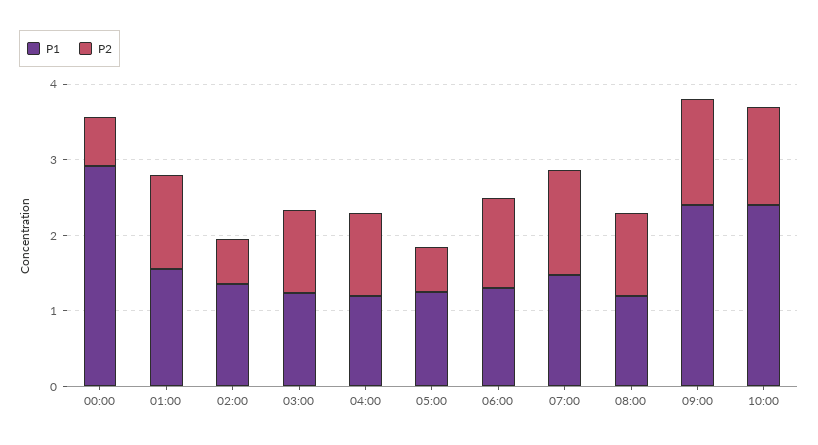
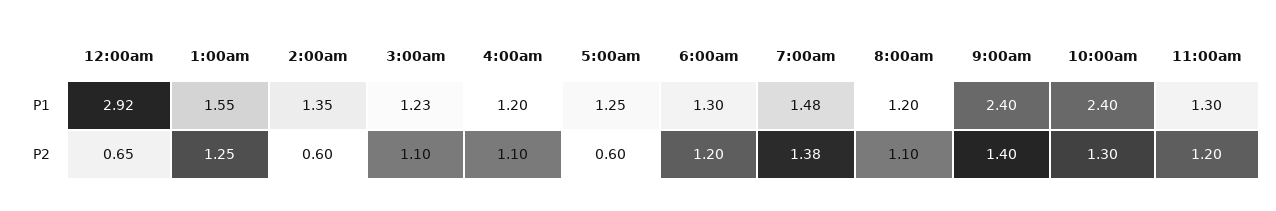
P1, 11:00am: none -> 1.3
P2, 11:00am: none -> 1.2

